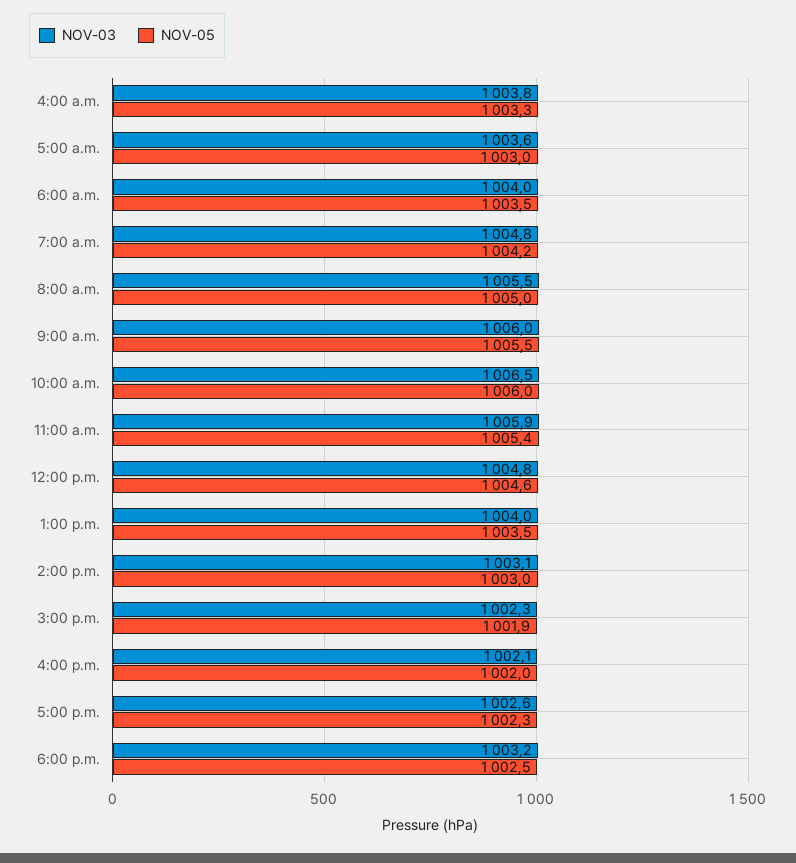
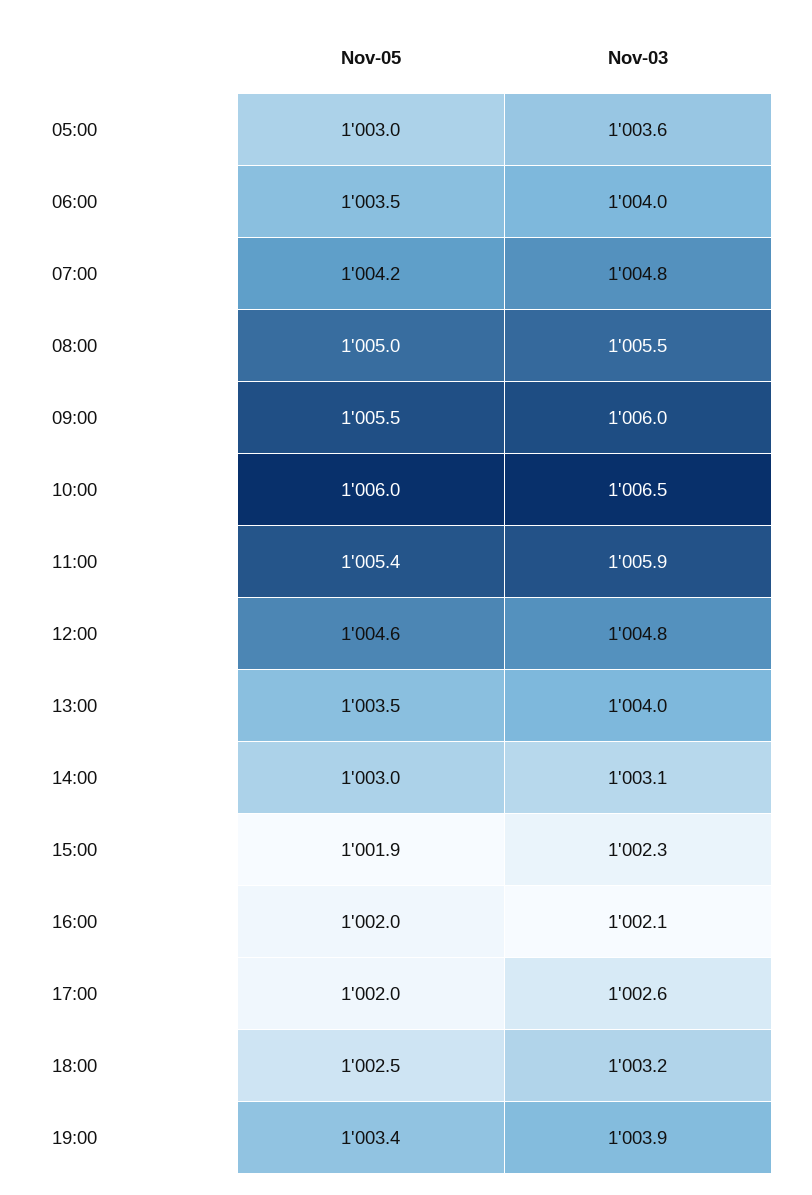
NOV-03, 4:00 a.m.: 1003.8 -> none
NOV-05, 4:00 a.m.: 1003.3 -> none
NOV-05, 5:00 p.m.: 1002.3 -> 1002
NOV-05, 19:00: none -> 1003.4
NOV-03, 19:00: none -> 1003.9

